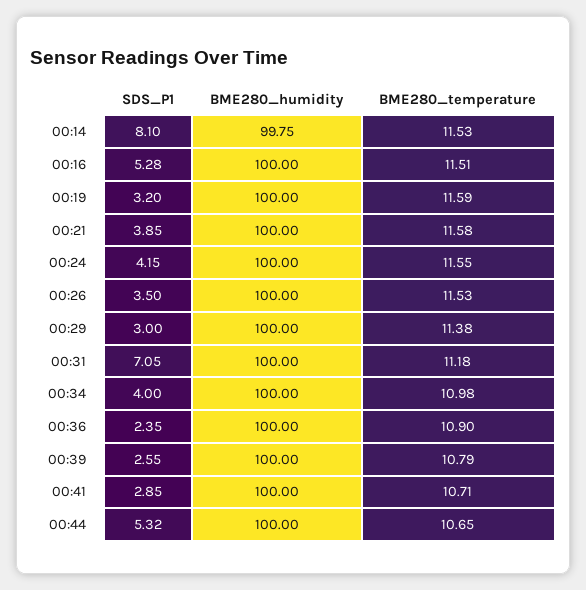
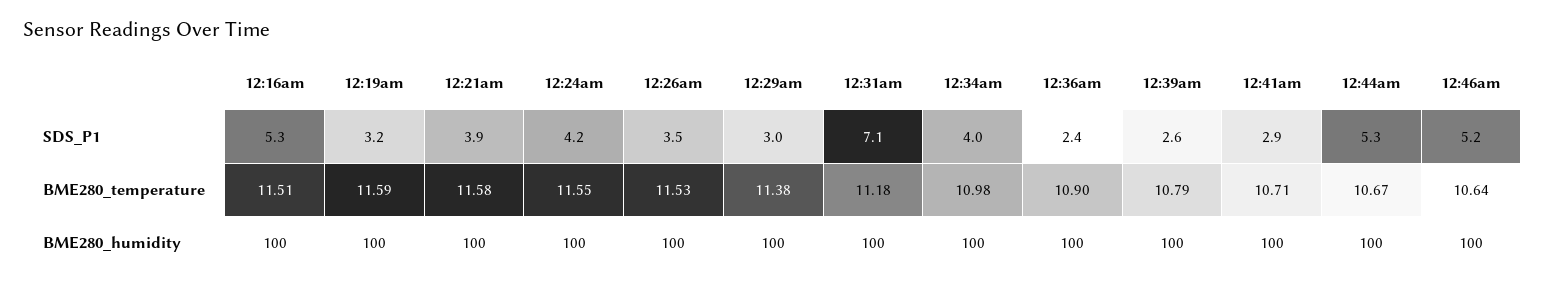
SDS_P1, 00:14: 8.1 -> none
BME280_humidity, 00:14: 99.75 -> none
BME280_temperature, 00:14: 11.53 -> none
BME280_temperature, 00:44: 10.65 -> 10.67
SDS_P1, 12:46am: none -> 5.2
BME280_temperature, 12:46am: none -> 10.64
BME280_humidity, 12:46am: none -> 100

